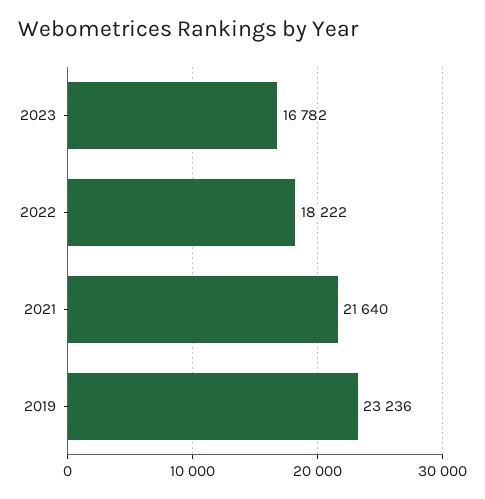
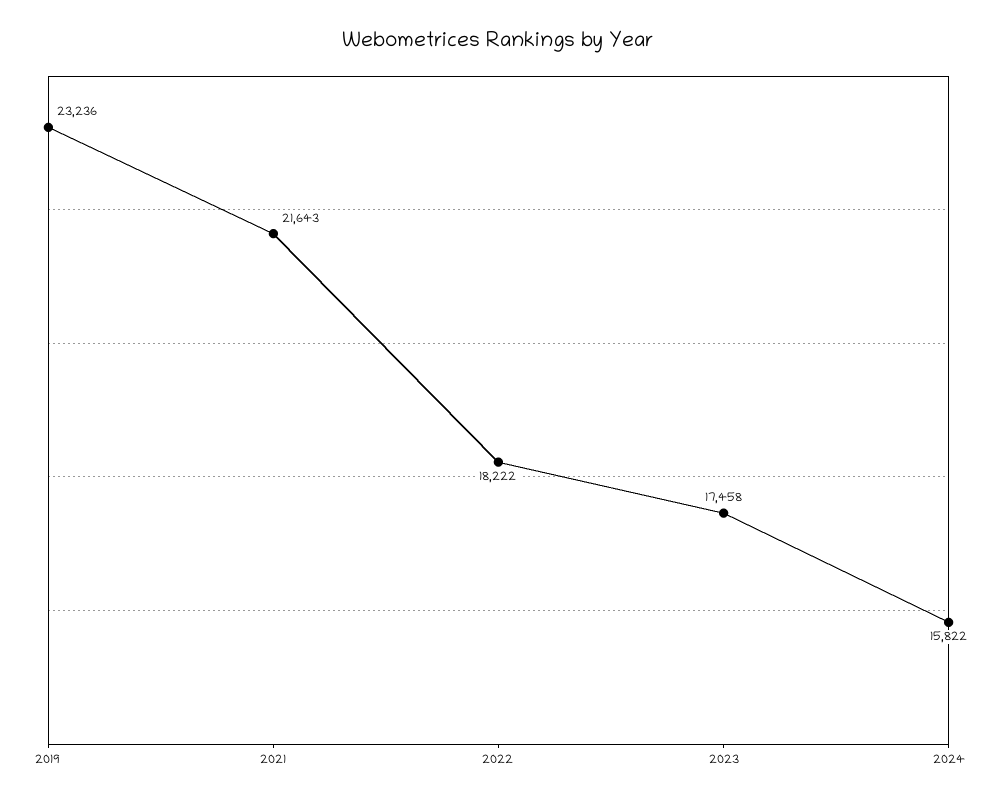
2023: 16782 -> 17458
2021: 21640 -> 21643
2024: none -> 15822

